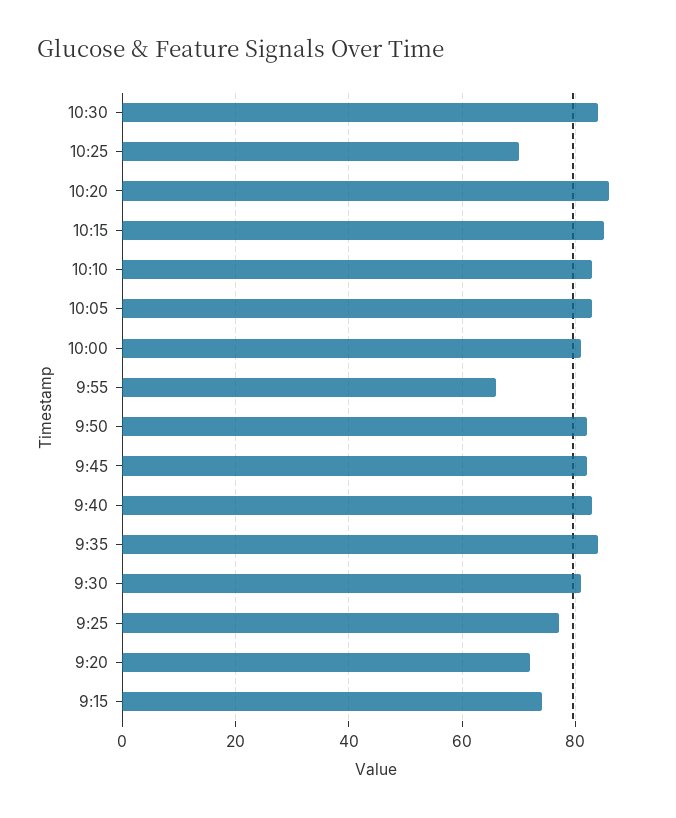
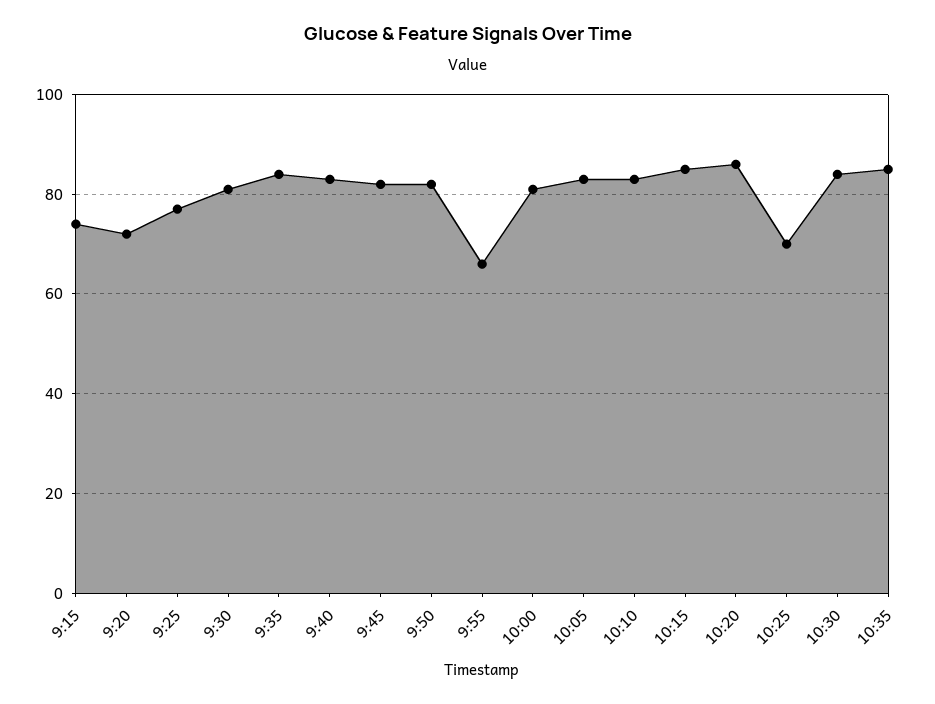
10:35: none -> 85

